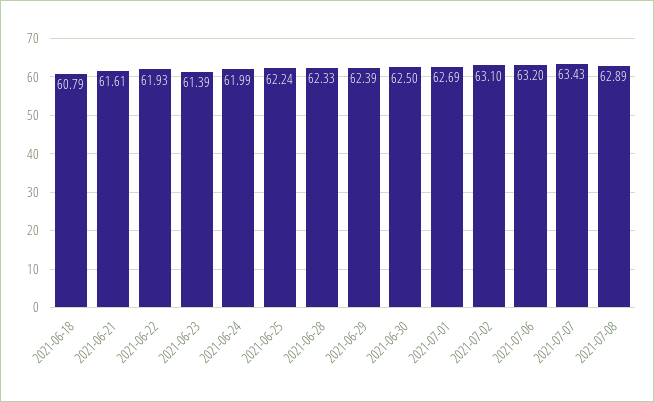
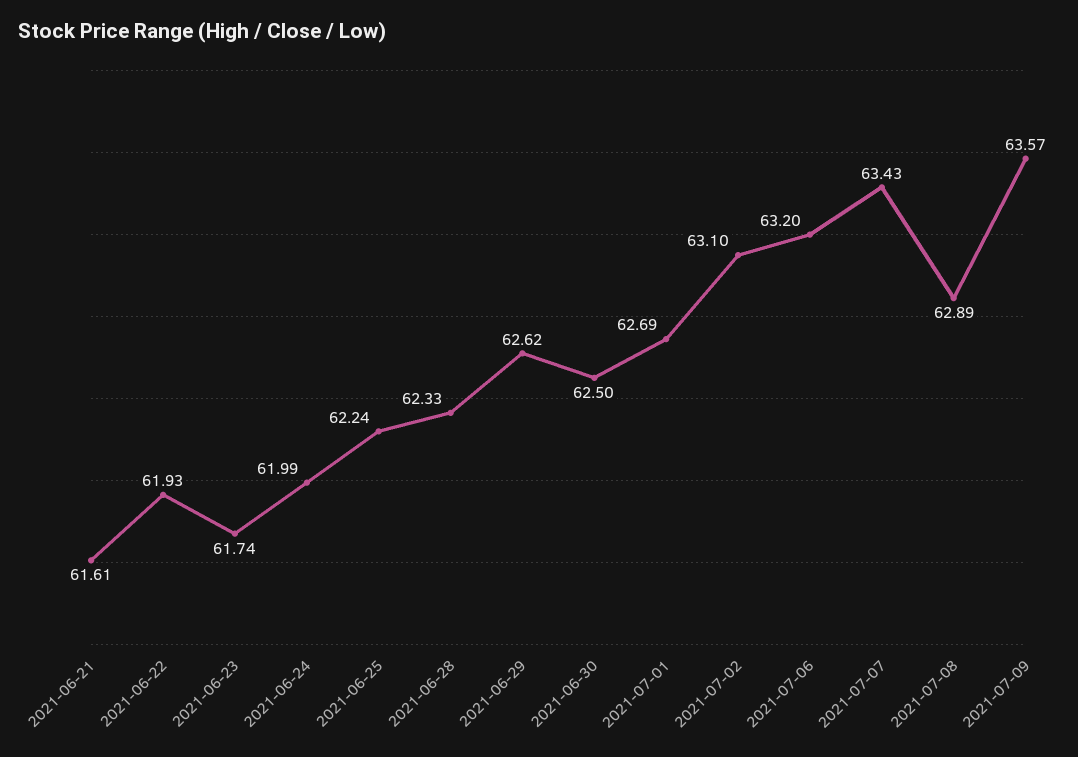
2021-06-18: 60.79 -> none
2021-06-23: 61.39 -> 61.74
2021-06-29: 62.39 -> 62.62
2021-07-09: none -> 63.57

